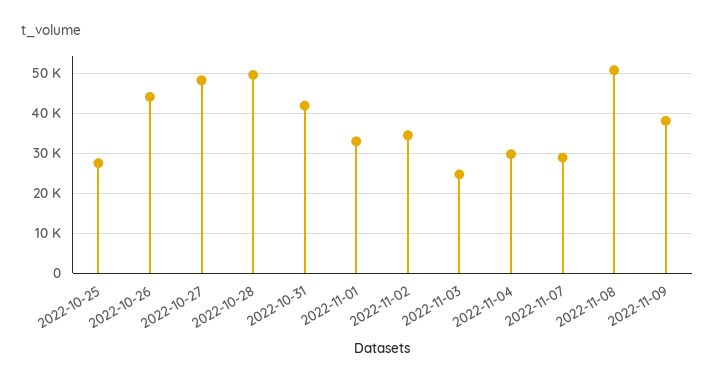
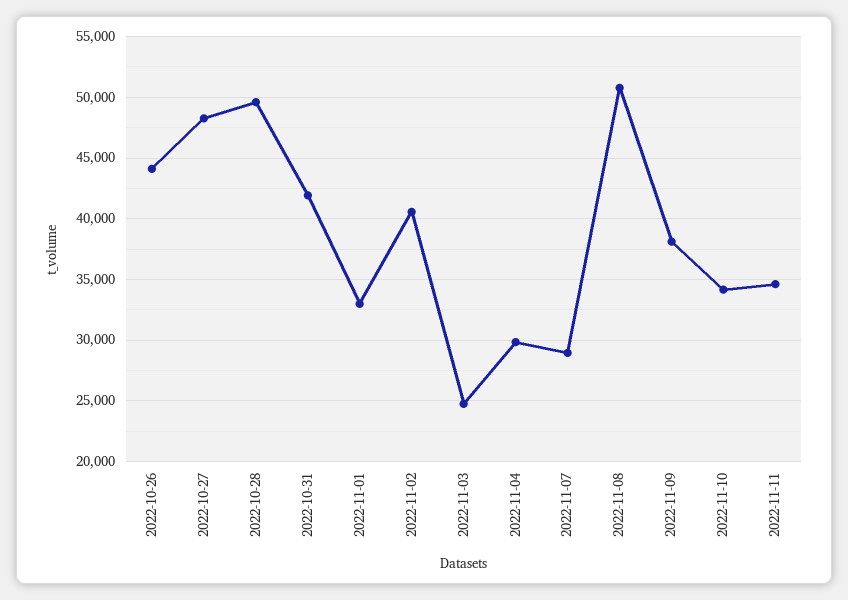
2022-10-25: 28000 -> none
2022-11-02: 34000 -> 40500
2022-11-10: none -> 34000
2022-11-11: none -> 34500

